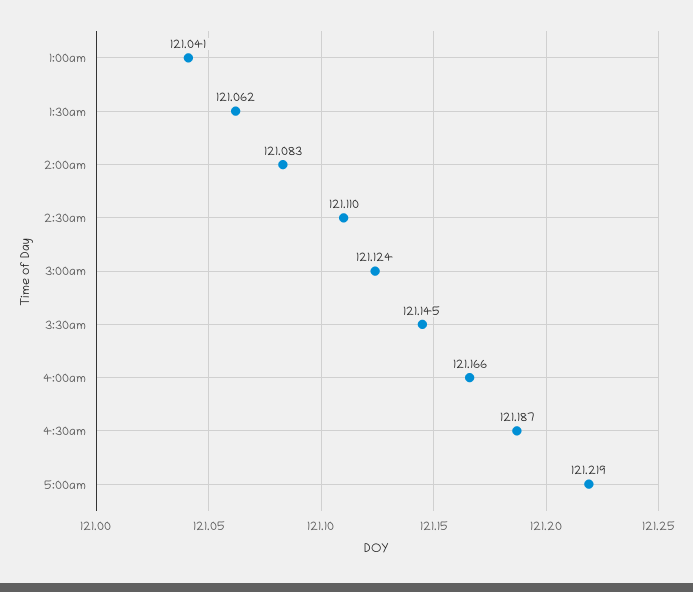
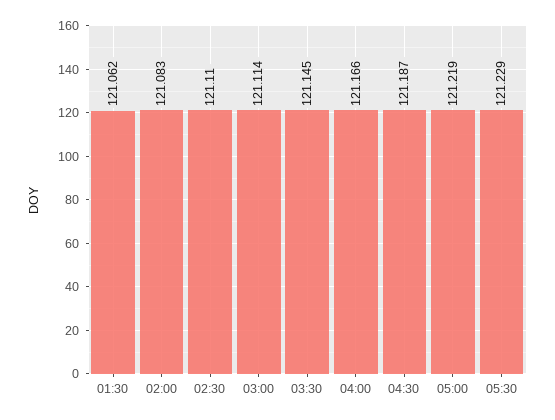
1:00am: 121.041 -> none
3:00am: 121.124 -> 121.114
05:30: none -> 121.229

